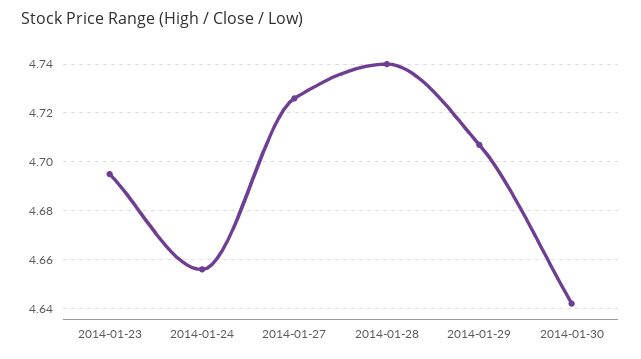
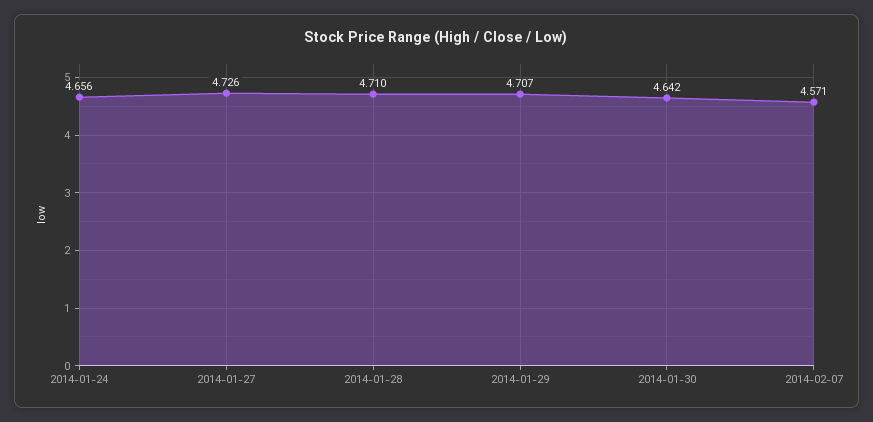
2014-01-23: 4.695 -> none
2014-01-28: 4.74 -> 4.71
2014-02-07: none -> 4.571

